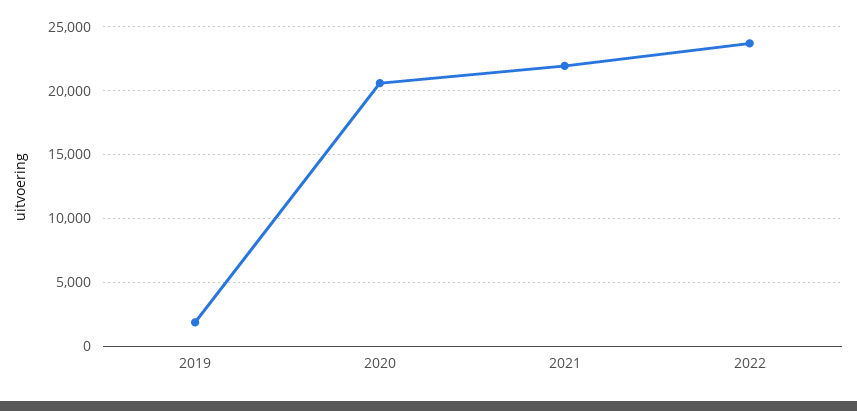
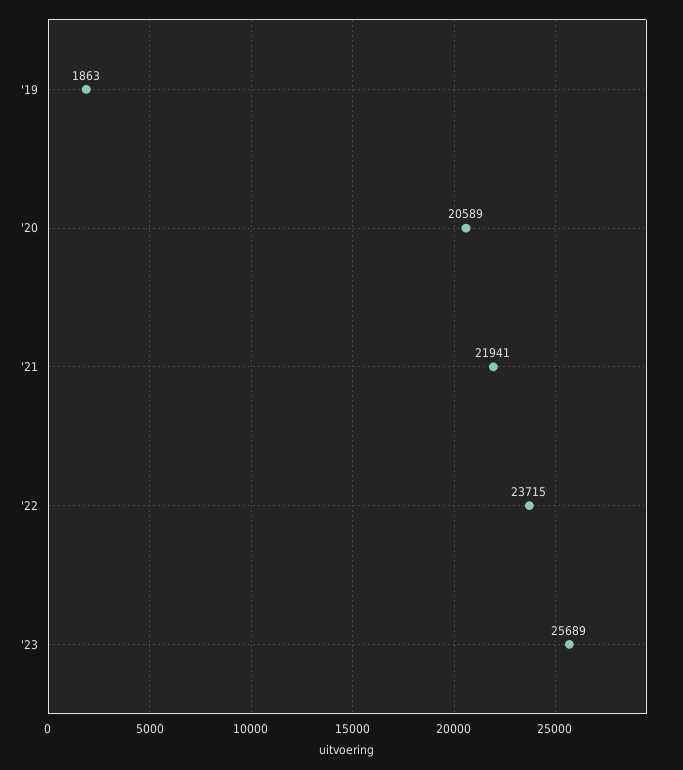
'23: none -> 25689

